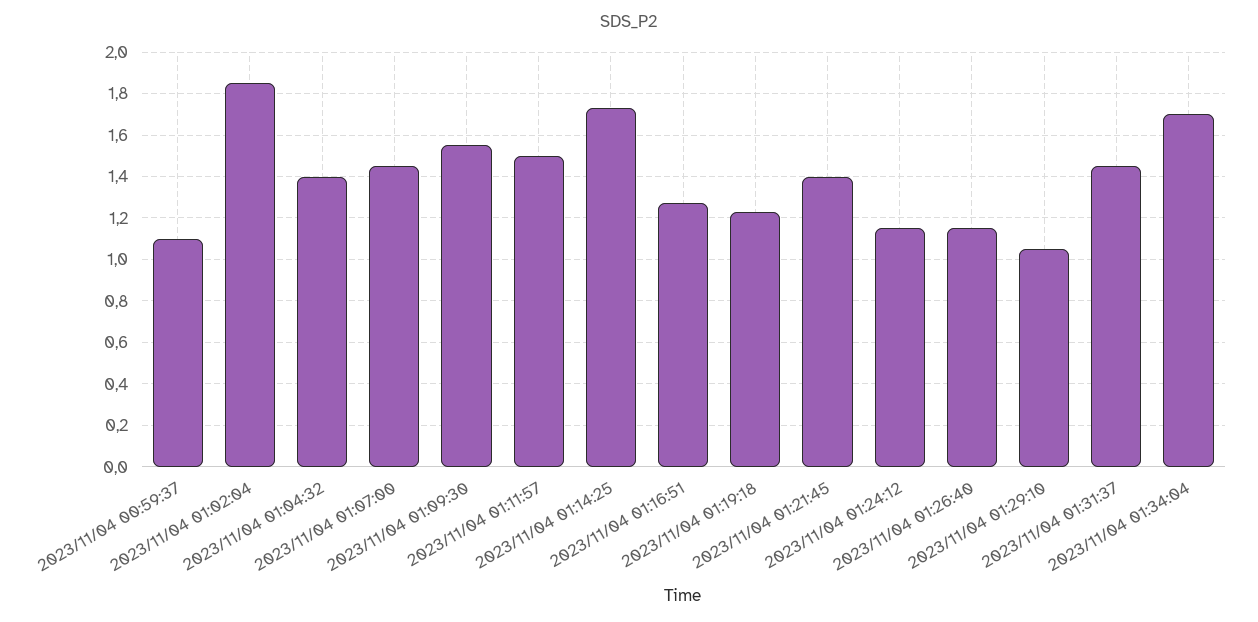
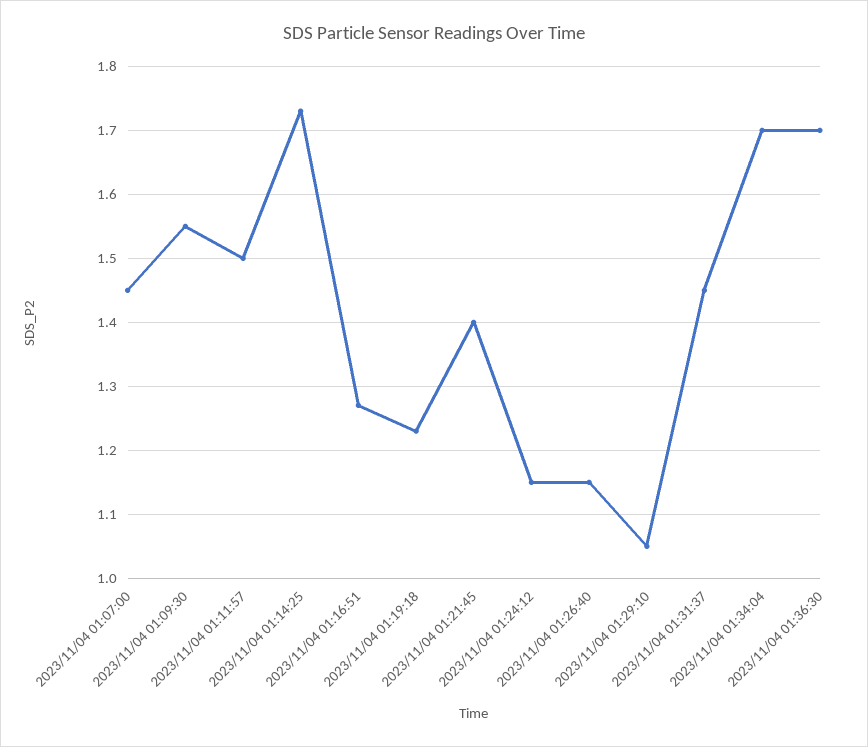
2023/11/04 00:59:37: 1.1 -> none
2023/11/04 01:02:04: 1.85 -> none
2023/11/04 01:04:32: 1.4 -> none
2023/11/04 01:36:30: none -> 1.7

